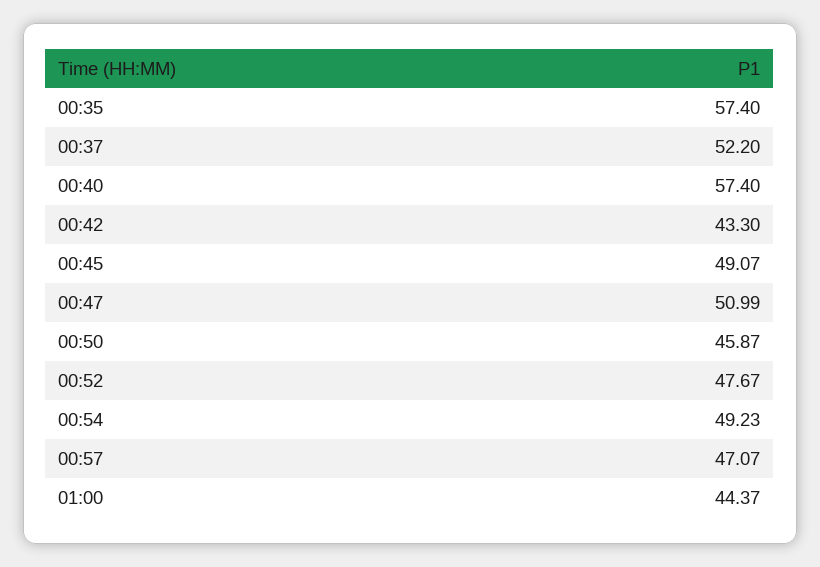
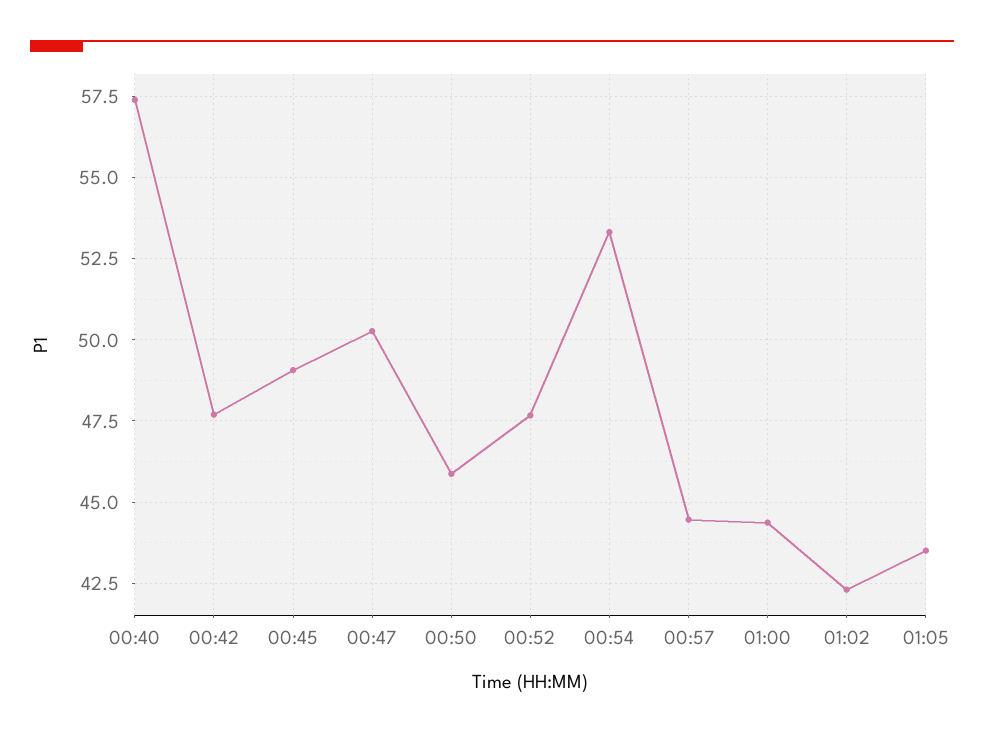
00:35: 57.4 -> none
00:37: 52.2 -> none
00:42: 43.3 -> 47.75
00:47: 50.99 -> 50.25
00:54: 49.23 -> 53.25
00:57: 47.07 -> 44.5
01:02: none -> 42.25
01:05: none -> 43.5

